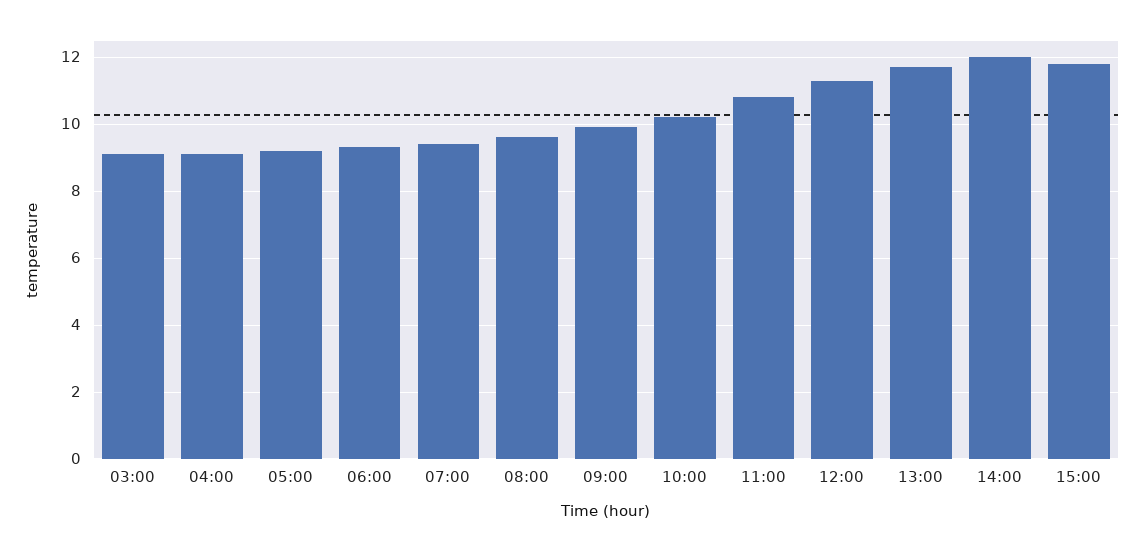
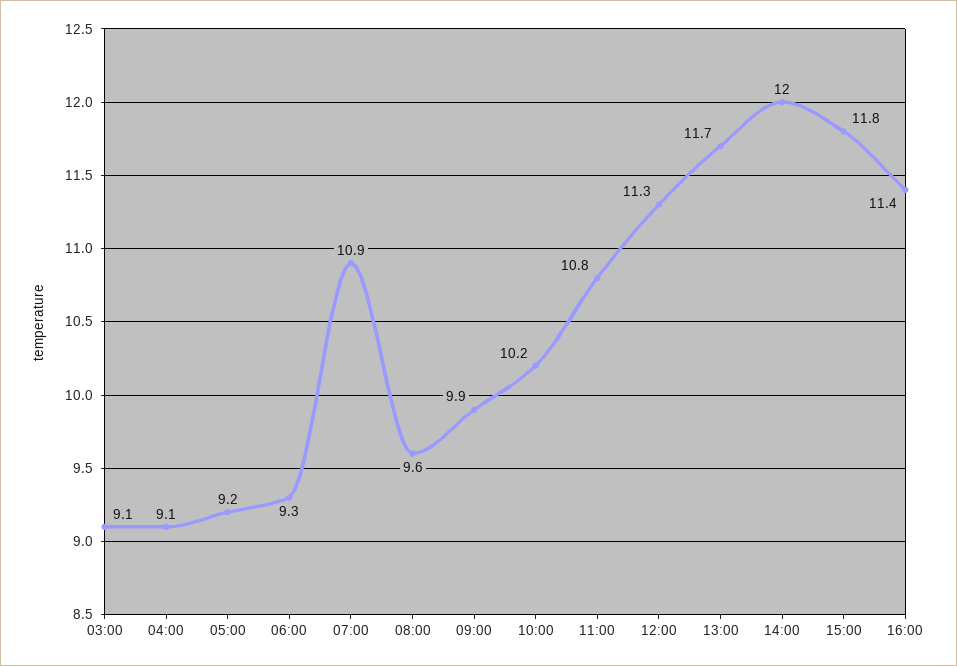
07:00: 9.5 -> 10.9
16:00: none -> 11.4

